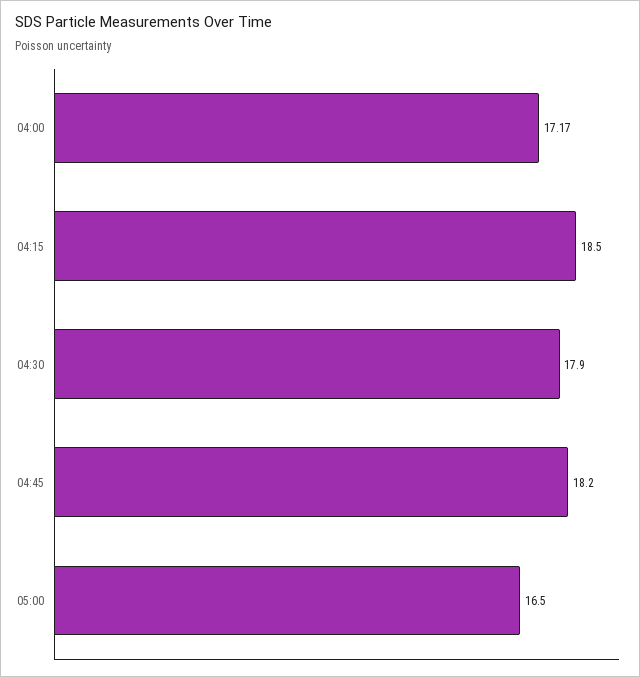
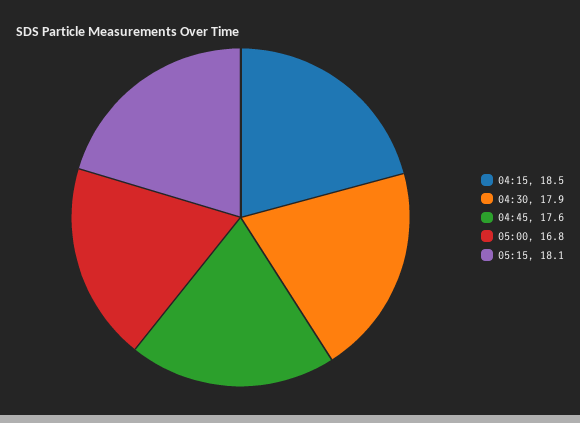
04:00: 17.17 -> none
04:45: 18.2 -> 17.6
05:00: 16.5 -> 16.8
05:15: none -> 18.1

